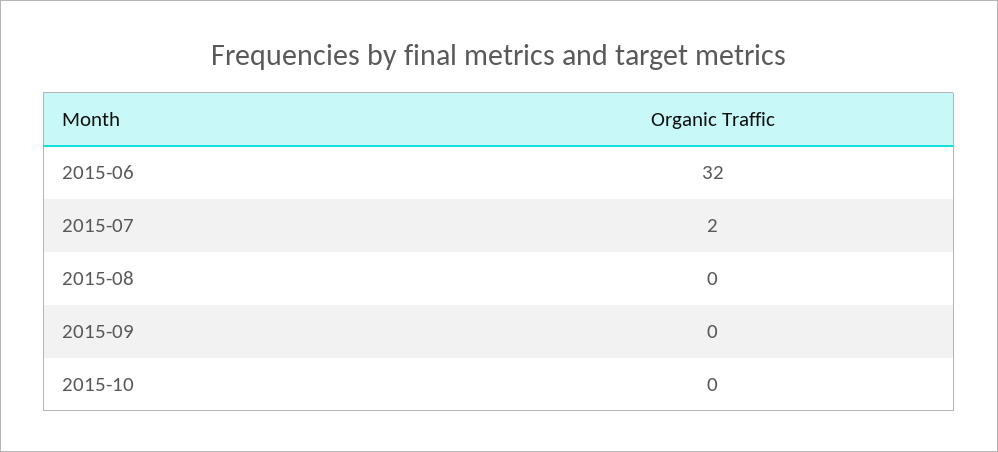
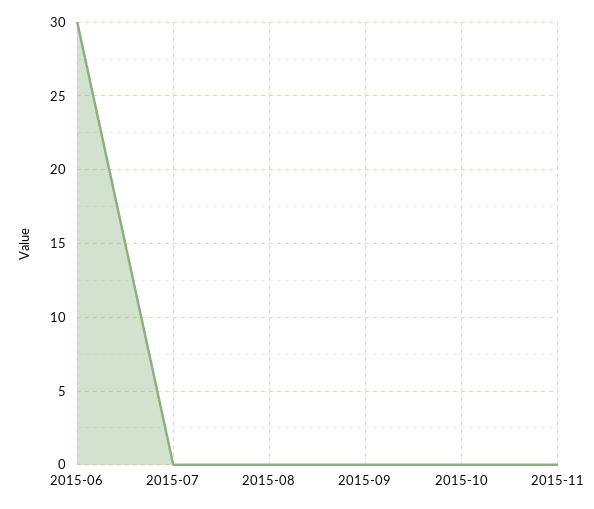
2015-06: 32 -> 30
2015-07: 2 -> 0
2015-11: none -> 0

